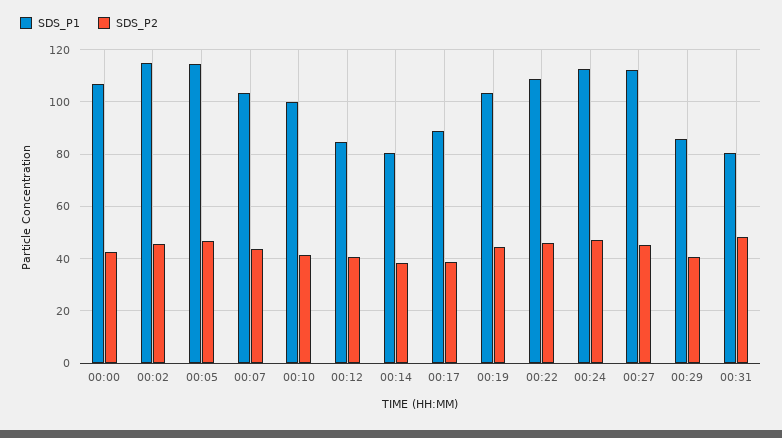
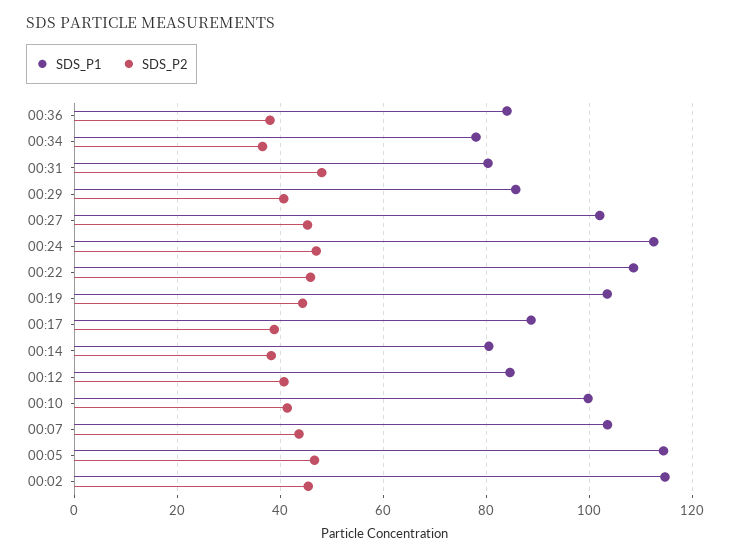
SDS_P1, 00:00: 107.5 -> none
SDS_P2, 00:00: 42.5 -> none
SDS_P1, 00:27: 112.5 -> 102
SDS_P1, 00:36: none -> 84
SDS_P2, 00:36: none -> 38
SDS_P1, 00:34: none -> 78
SDS_P2, 00:34: none -> 36

